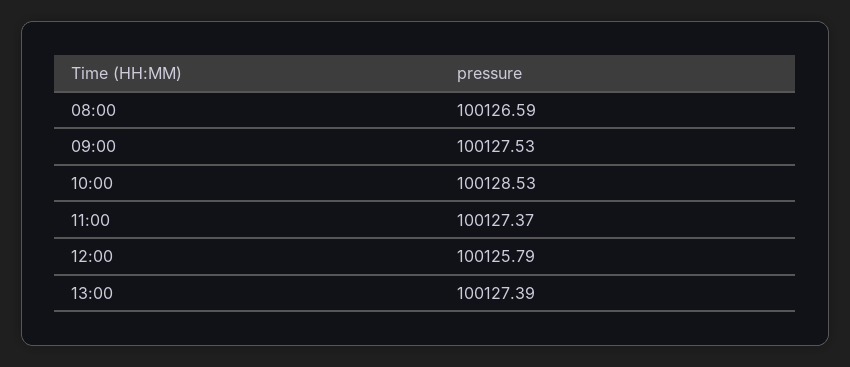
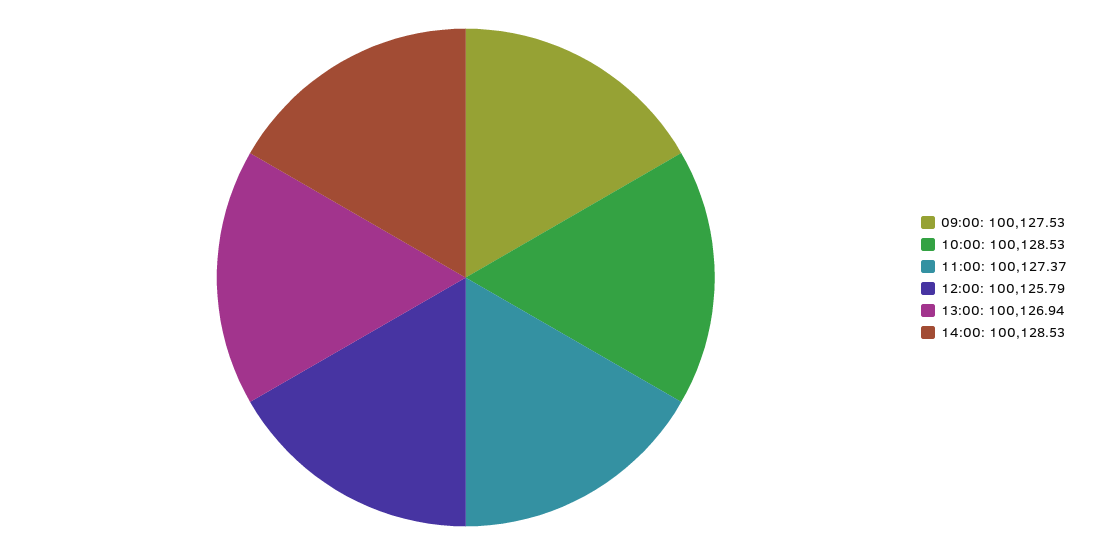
08:00: 100126.59 -> none
13:00: 100127.39 -> 100126.94
14:00: none -> 100128.53

